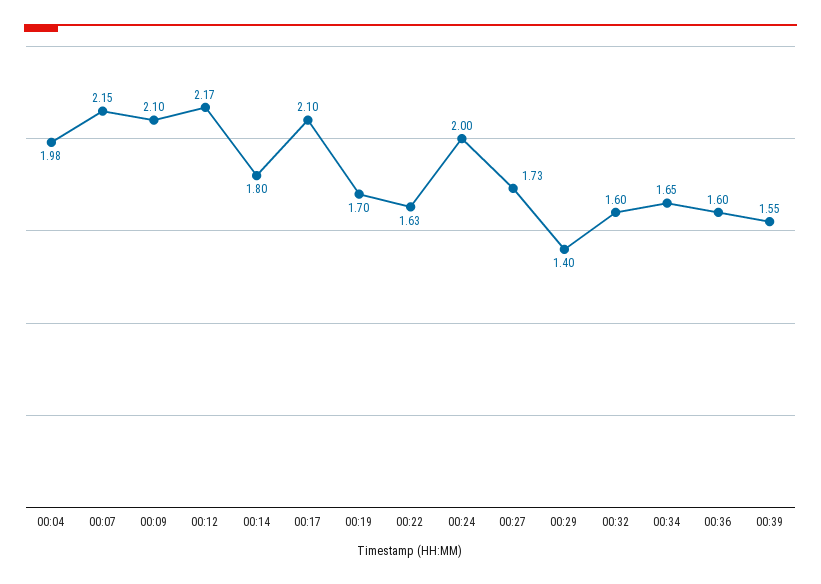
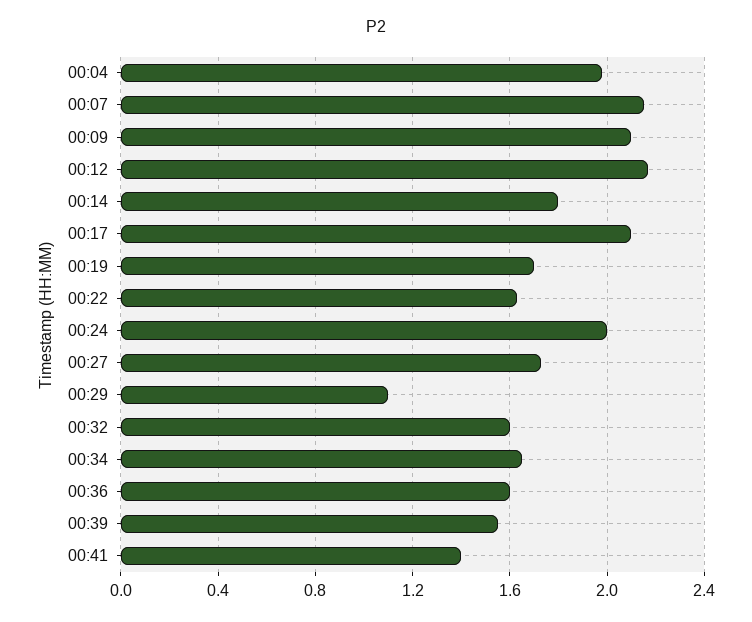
00:29: 1.4 -> 1.1
00:41: none -> 1.4

